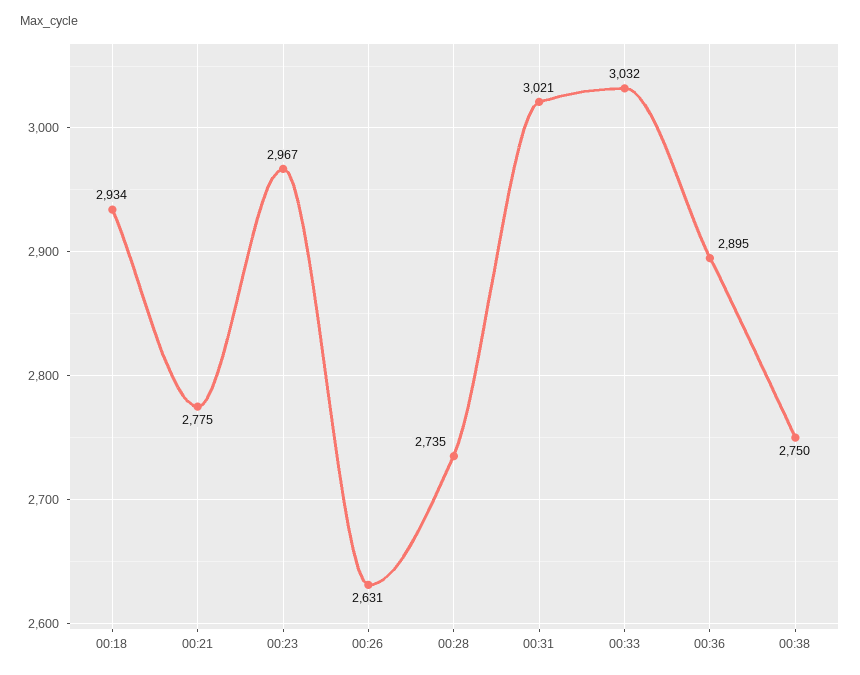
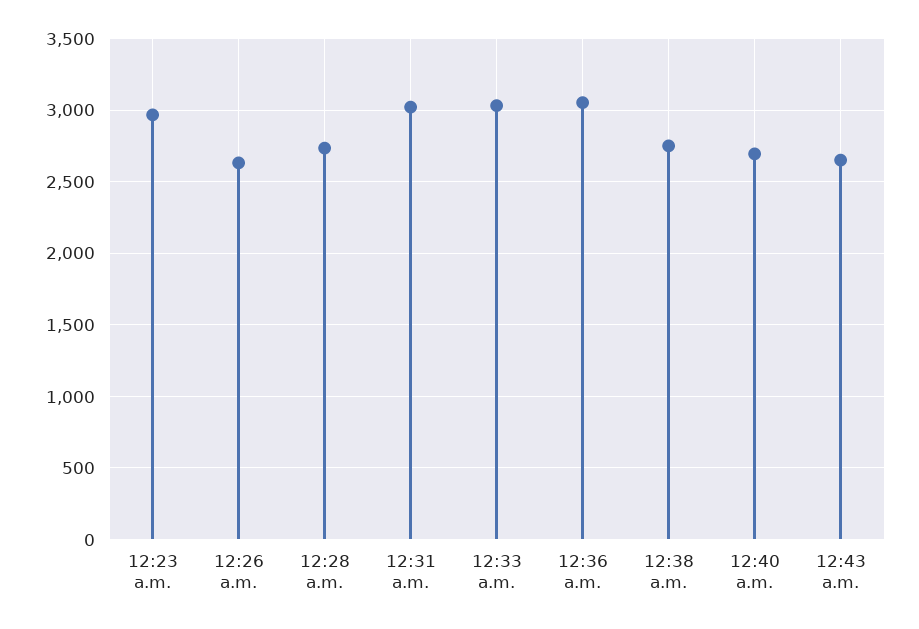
00:18: 2934 -> none
00:21: 2775 -> none
00:36: 2895 -> 3050
12:40 a.m.: none -> 2700
12:43 a.m.: none -> 2650

